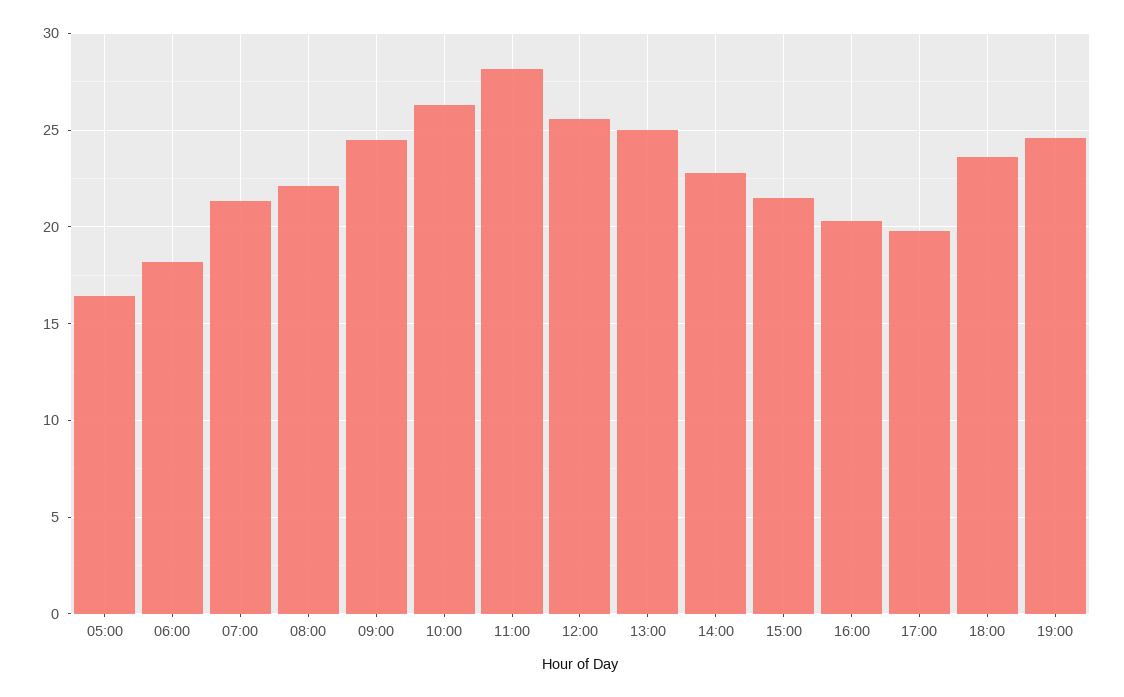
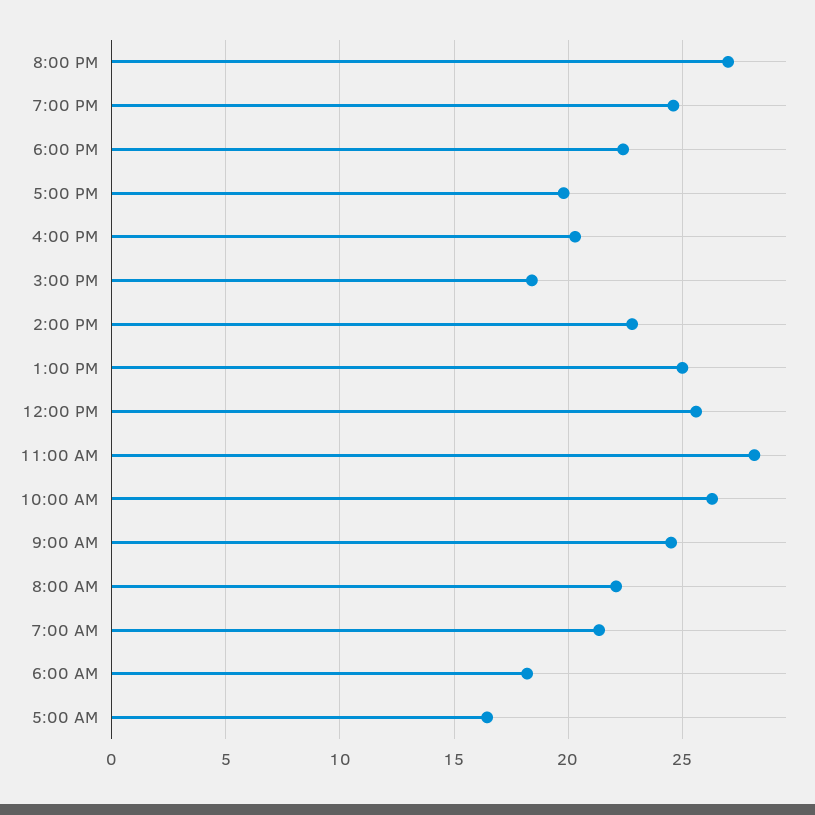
15:00: 21.5 -> 18.5
18:00: 23.5 -> 22.5
8:00 PM: none -> 27

